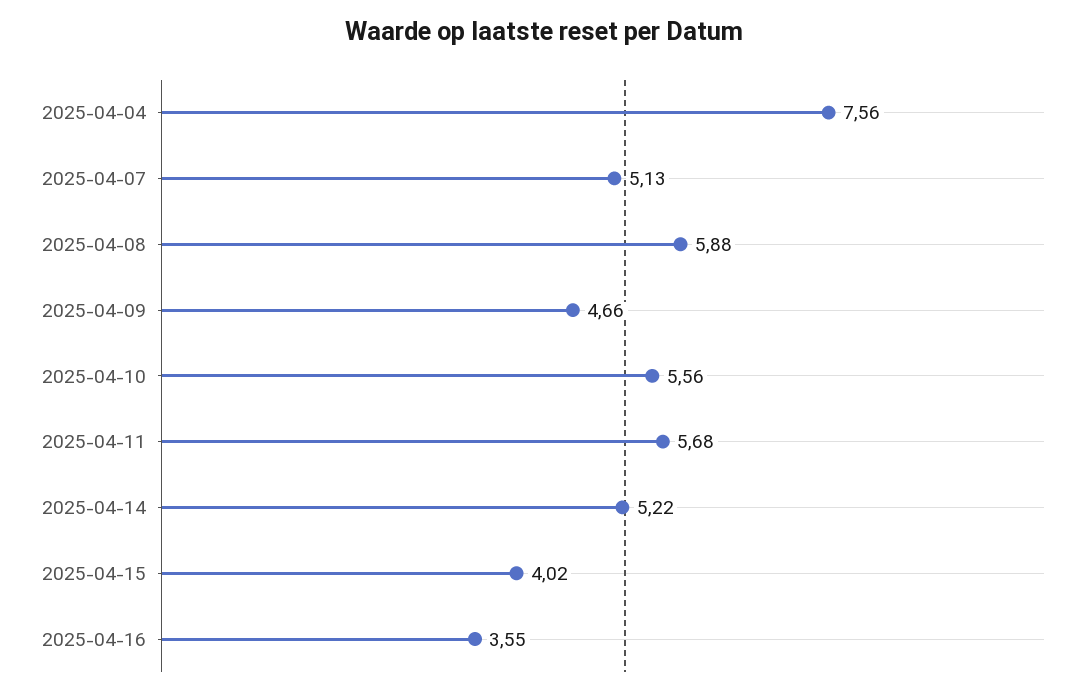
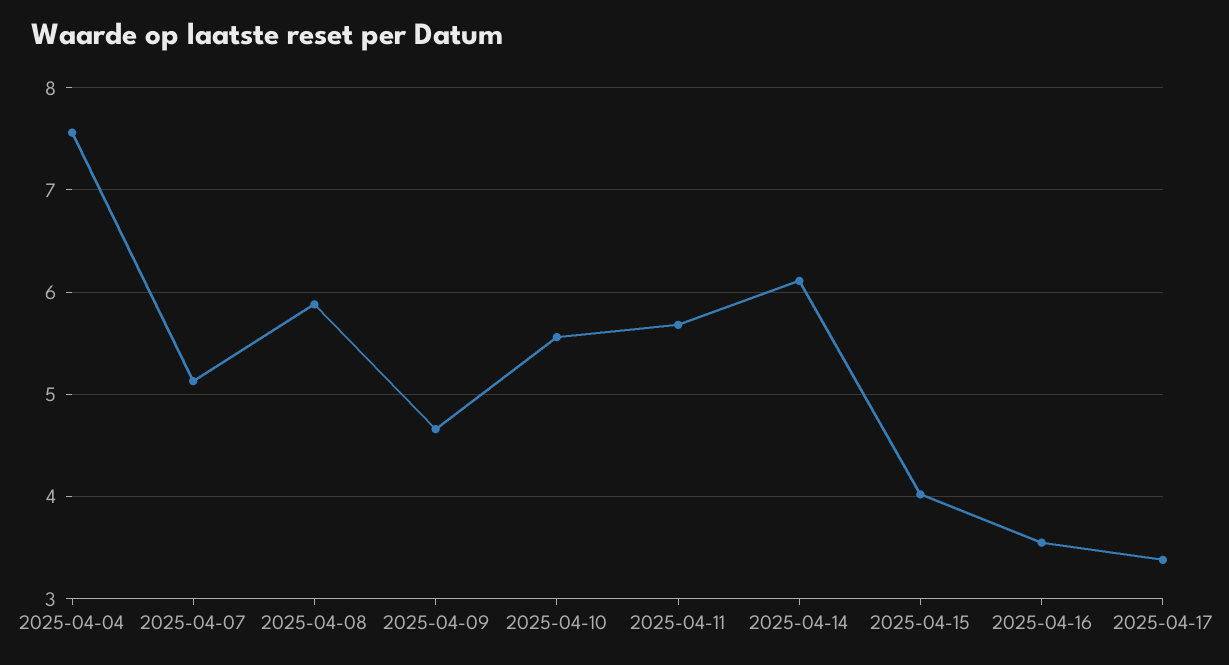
2025-04-14: 5.22 -> 6.1
2025-04-17: none -> 3.4

